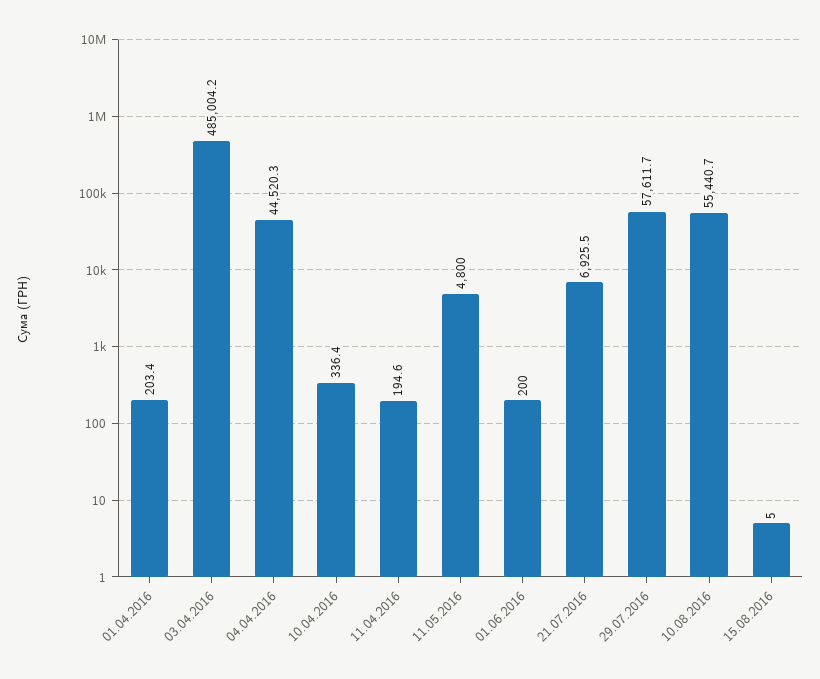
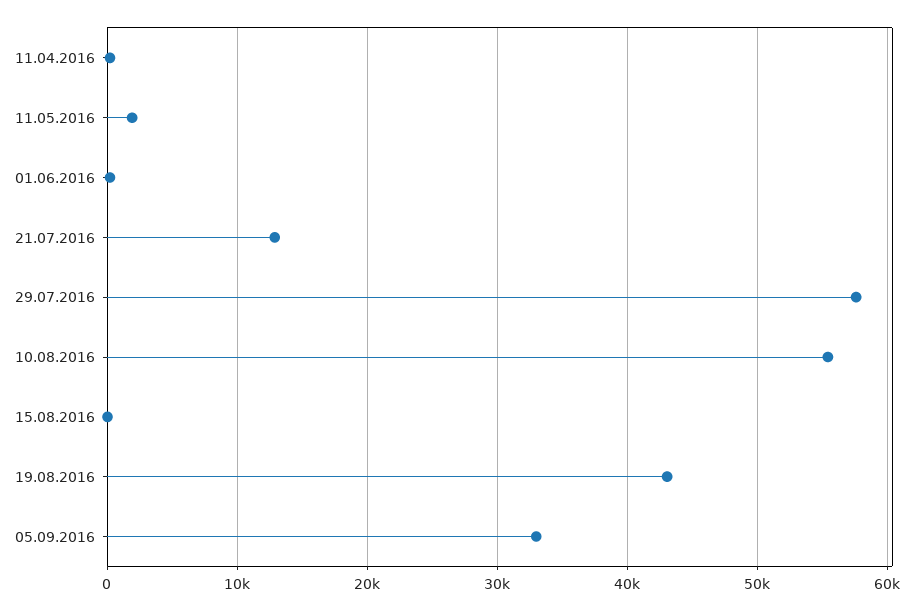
01.04.2016: 203.4 -> none
03.04.2016: 485004.2 -> none
04.04.2016: 44520.3 -> none
10.04.2016: 336.4 -> none
11.05.2016: 4800 -> 2000
21.07.2016: 6925.5 -> 13000
19.08.2016: none -> 43000
05.09.2016: none -> 33000

